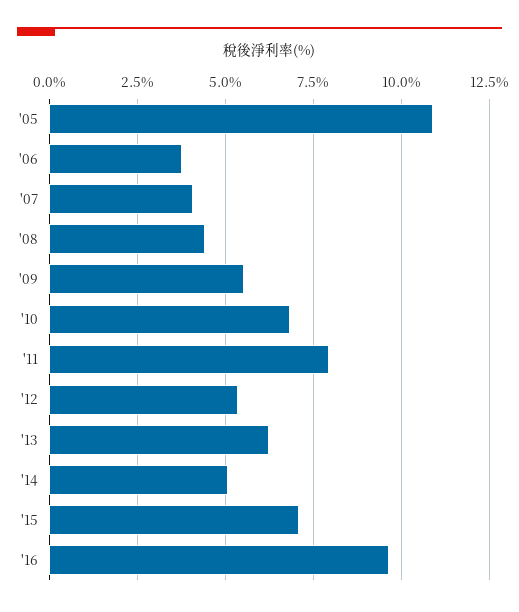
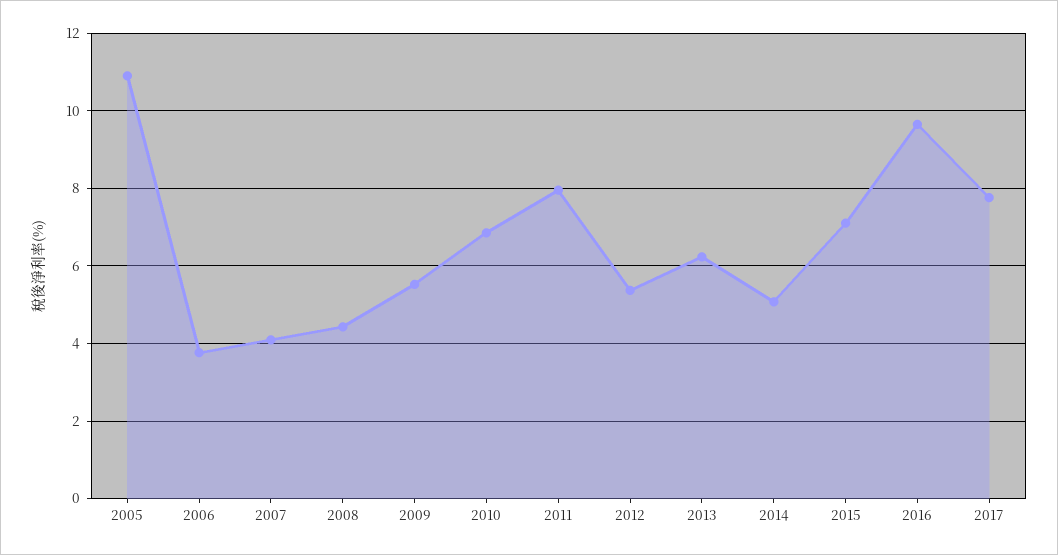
2017: none -> 7.8

